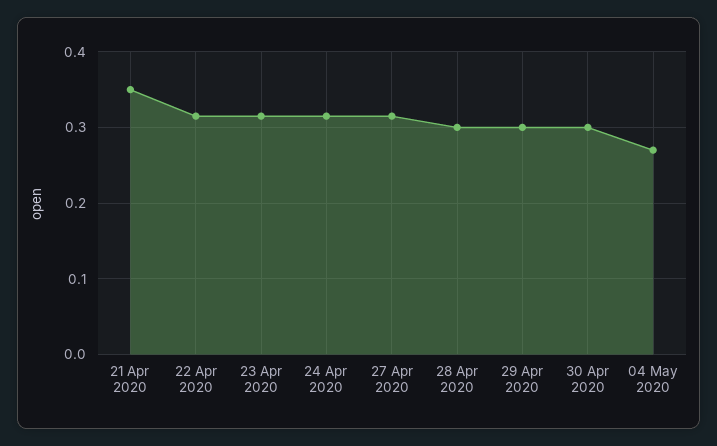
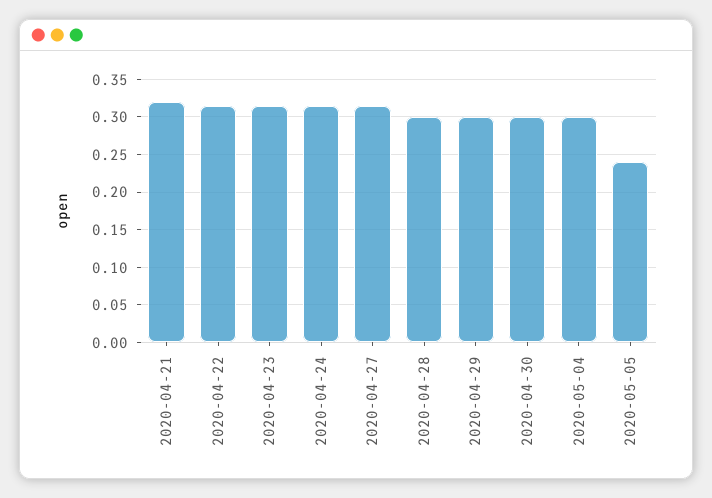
21 Apr 2020: 0.35 -> 0.32
04 May 2020: 0.27 -> 0.3
2020-05-05: none -> 0.24

